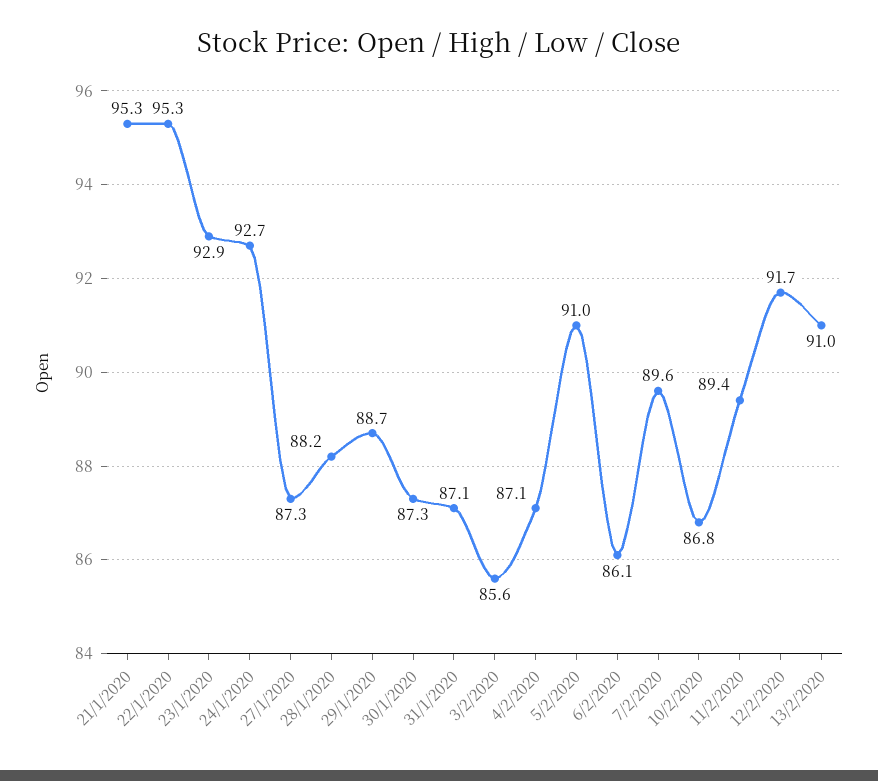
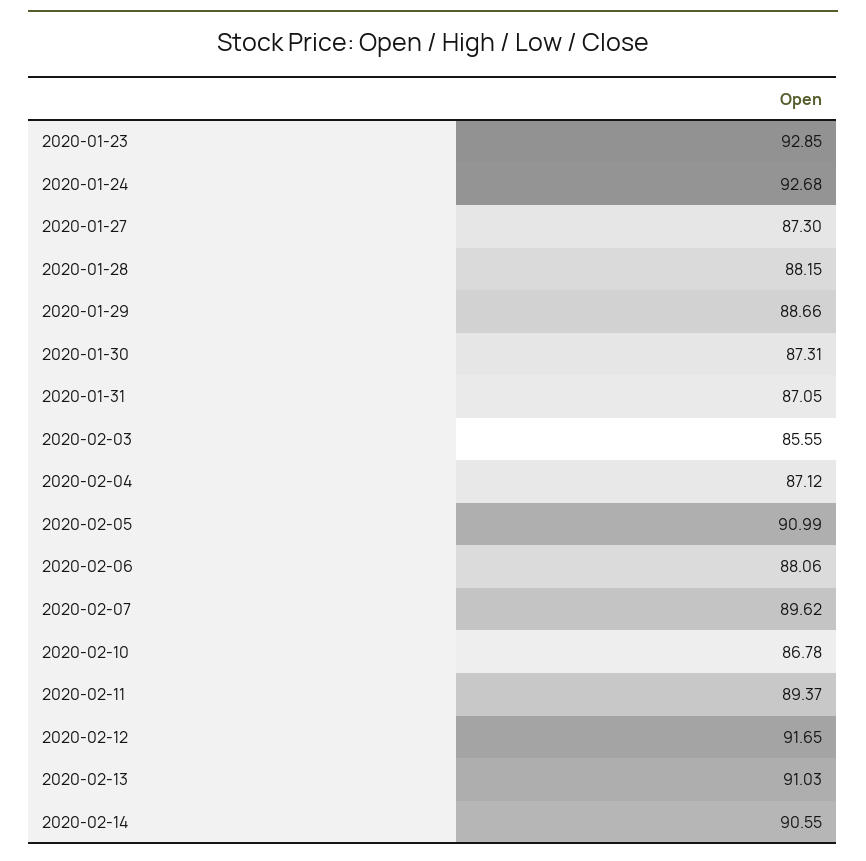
21/1/2020: 95.3 -> none
22/1/2020: 95.3 -> none
6/2/2020: 86.1 -> 88.06
2020-02-14: none -> 90.55

